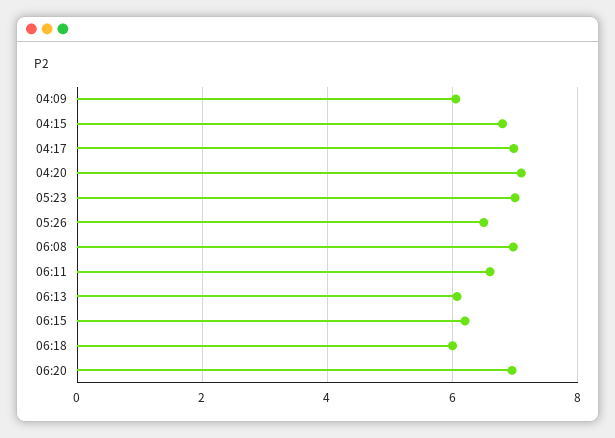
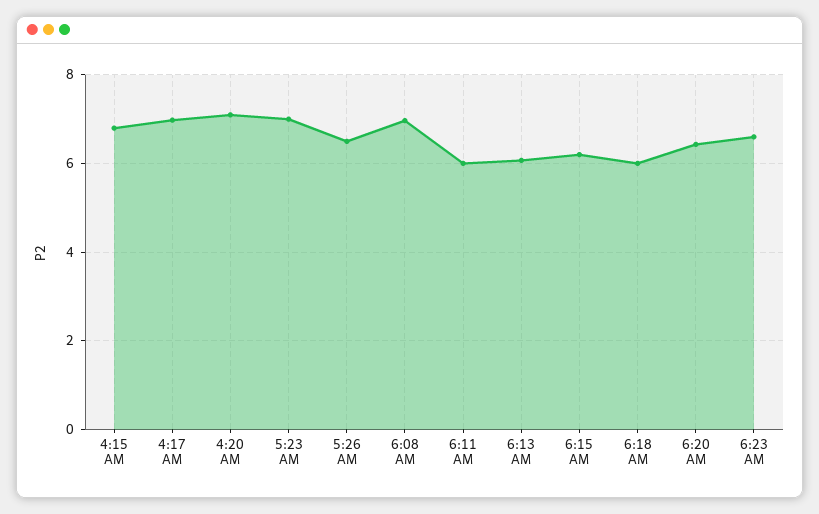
04:09: 6 -> none
06:11: 6.6 -> 6
06:20: 7 -> 6.4
6:23 AM: none -> 6.6

